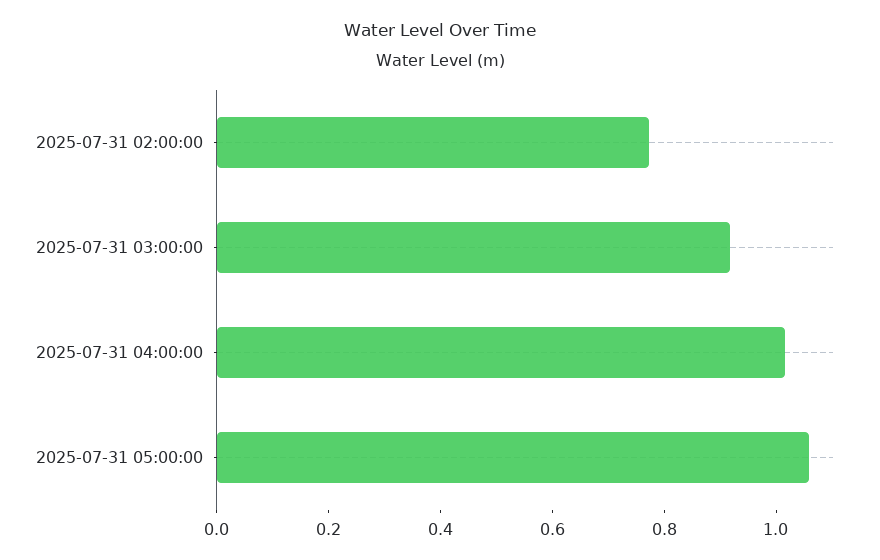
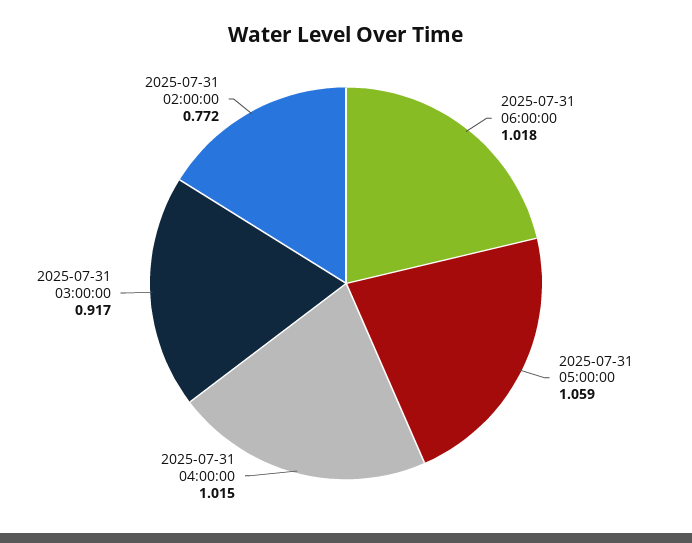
2025-07-31 06:00:00: none -> 1.018

